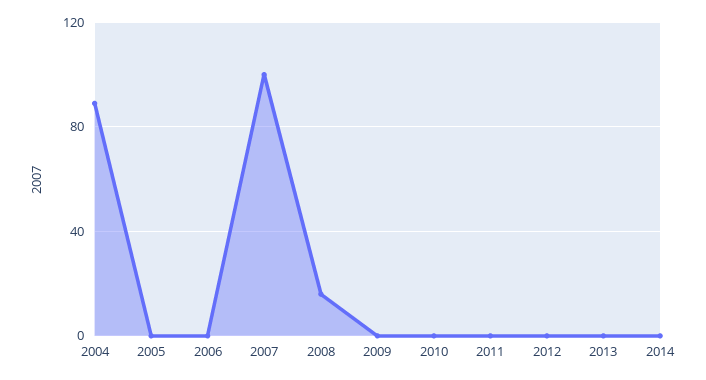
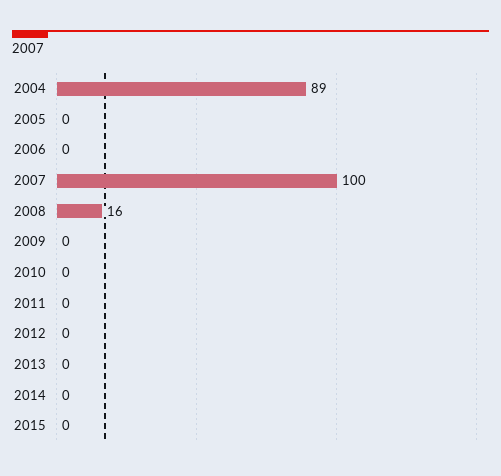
2015: none -> 0

